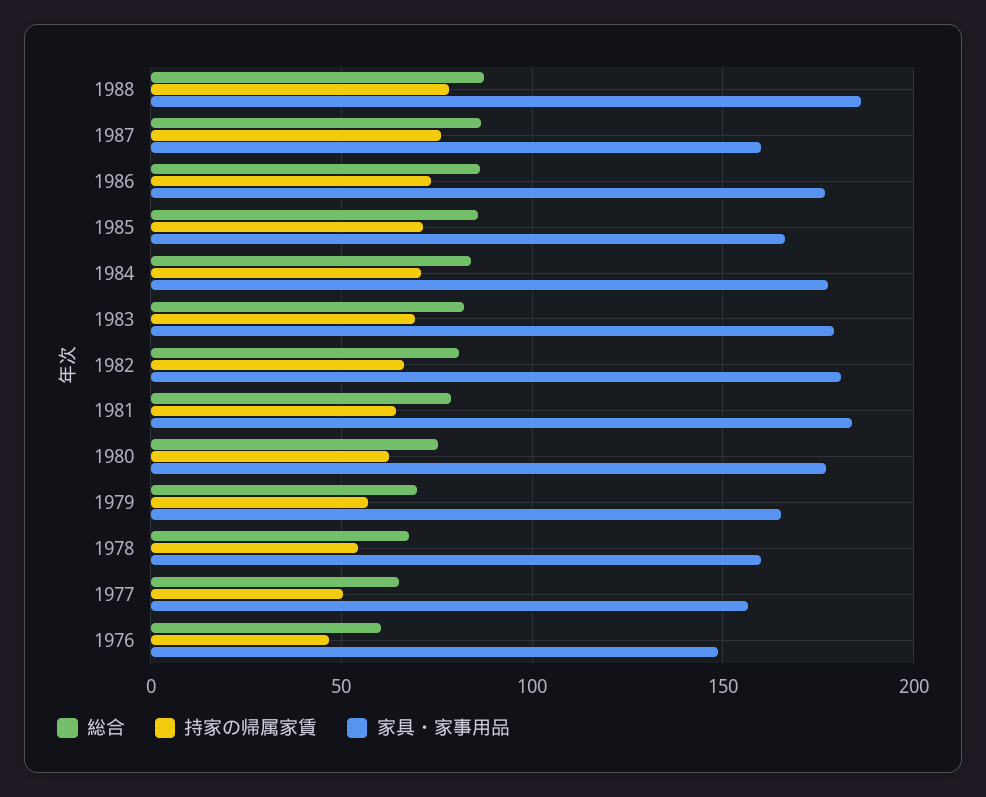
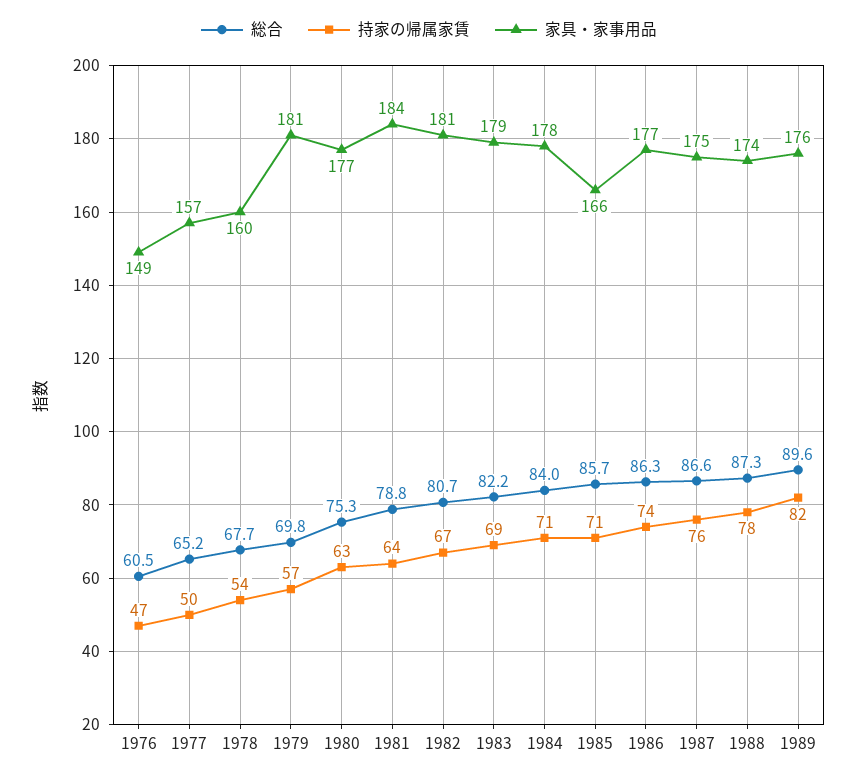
家具・家事用品, 1988: 185 -> 174
家具・家事用品, 1987: 160 -> 175
家具・家事用品, 1979: 165 -> 181
総合, 1989: none -> 89.6
持家の帰属家賃, 1989: none -> 82
家具・家事用品, 1989: none -> 176

